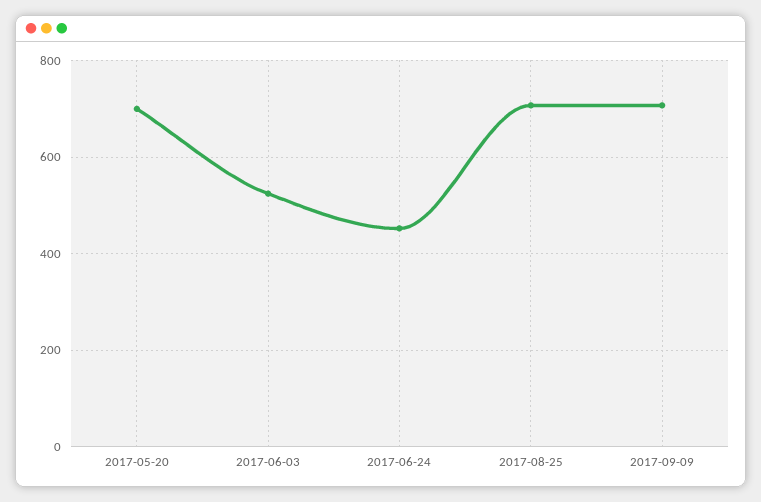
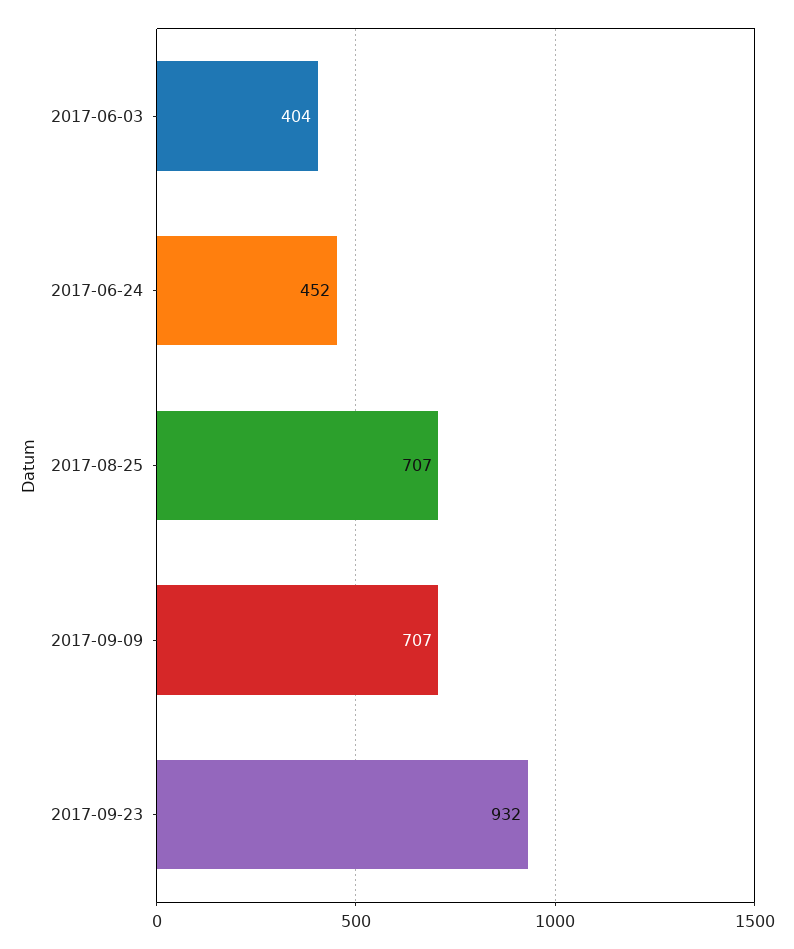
2017-05-20: 700 -> none
2017-06-03: 520 -> 404
2017-09-23: none -> 932

